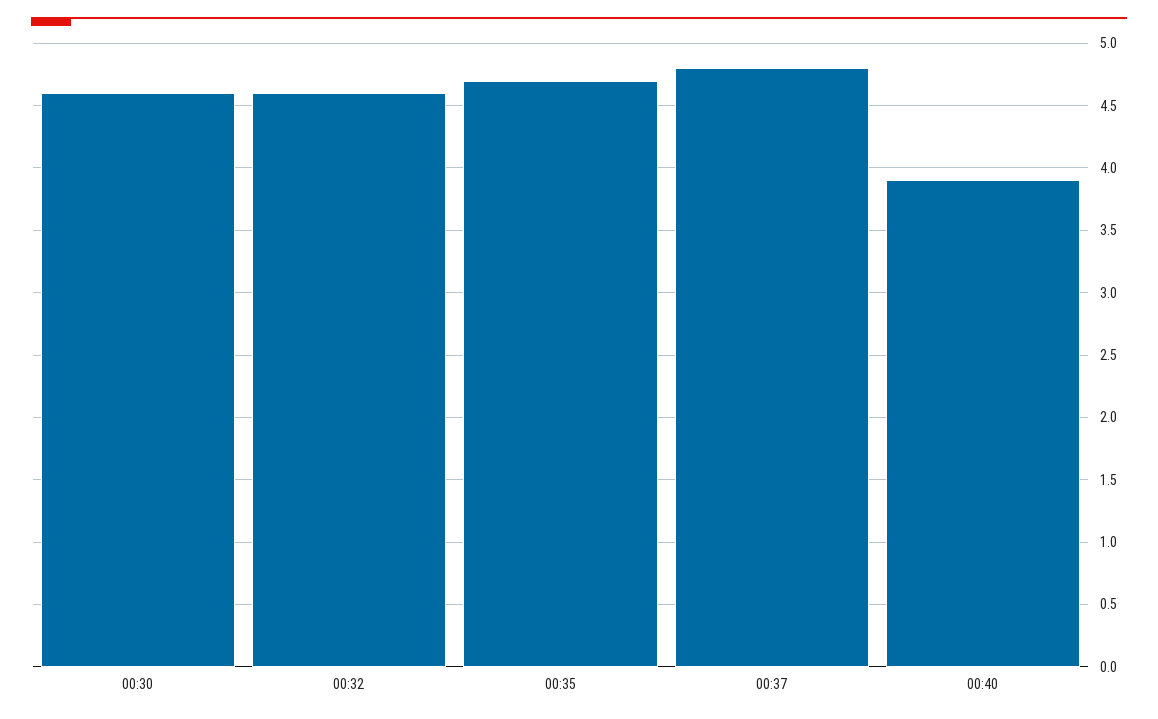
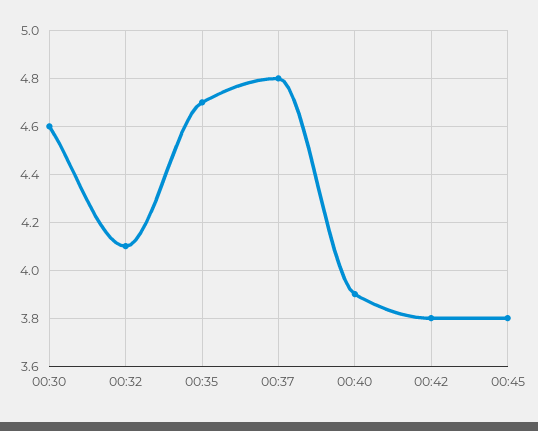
00:32: 4.6 -> 4.1
00:42: none -> 3.8
00:45: none -> 3.8

